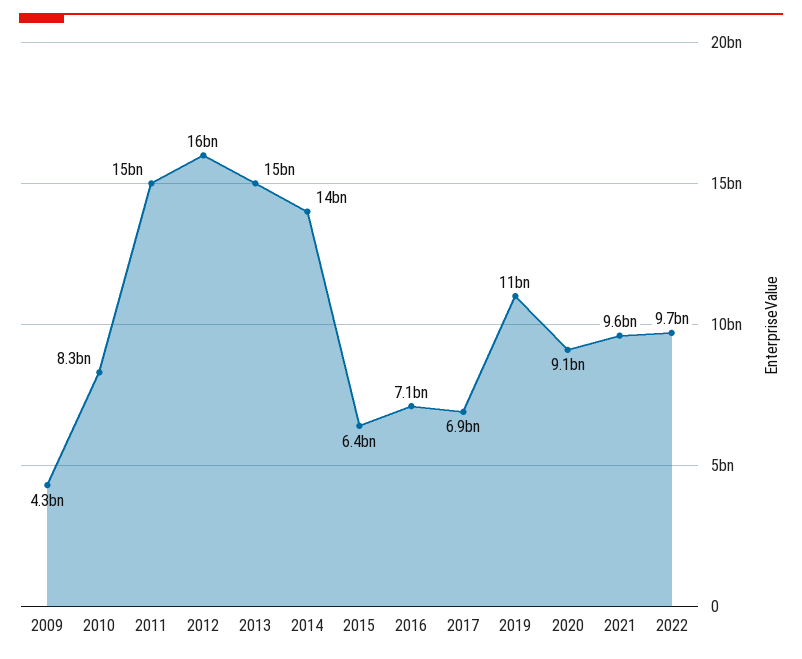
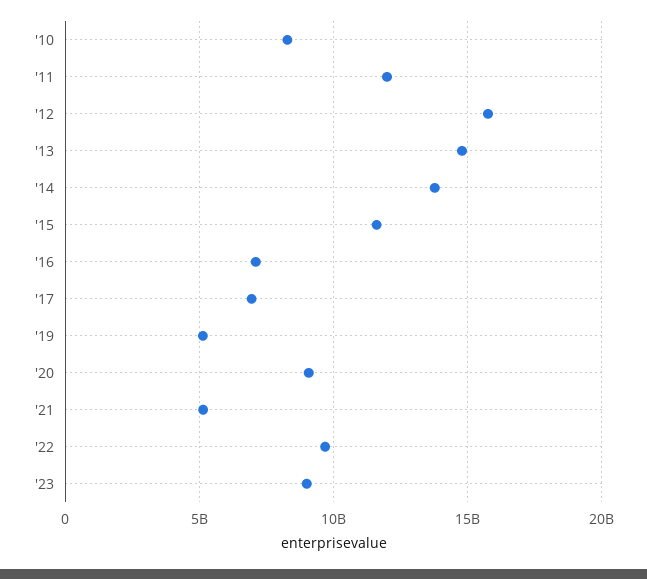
2009: 4300000000 -> none
2011: 15000000000 -> 12000000000
2015: 6400000000 -> 11500000000
2019: 11000000000 -> 5000000000
2021: 9600000000 -> 5000000000
'23: none -> 9000000000

